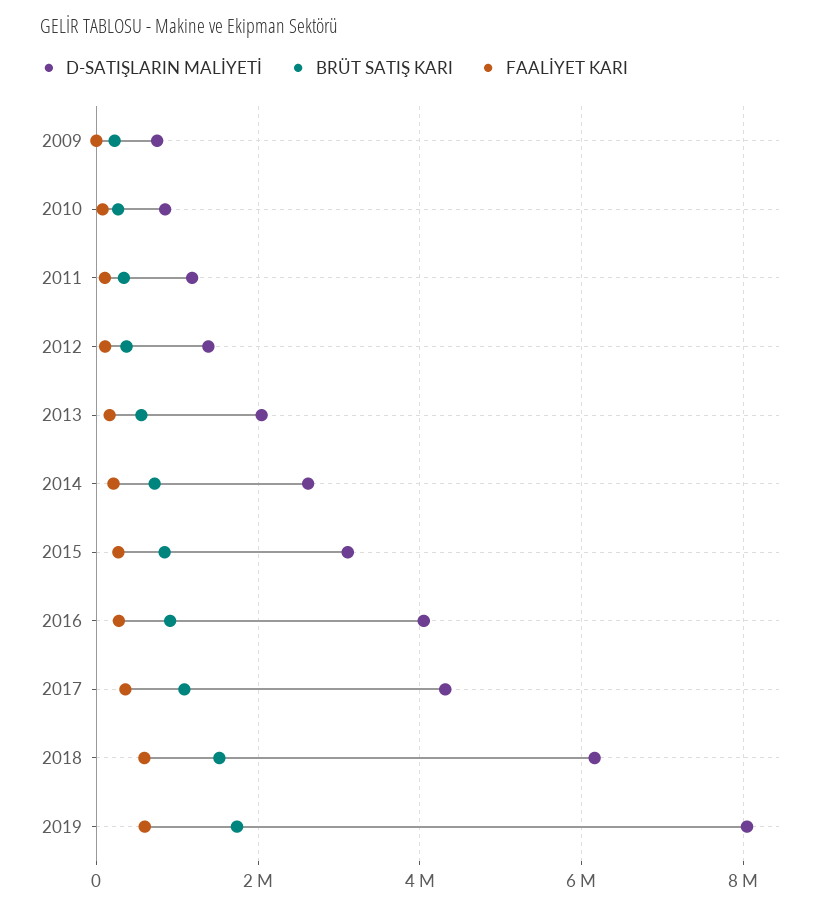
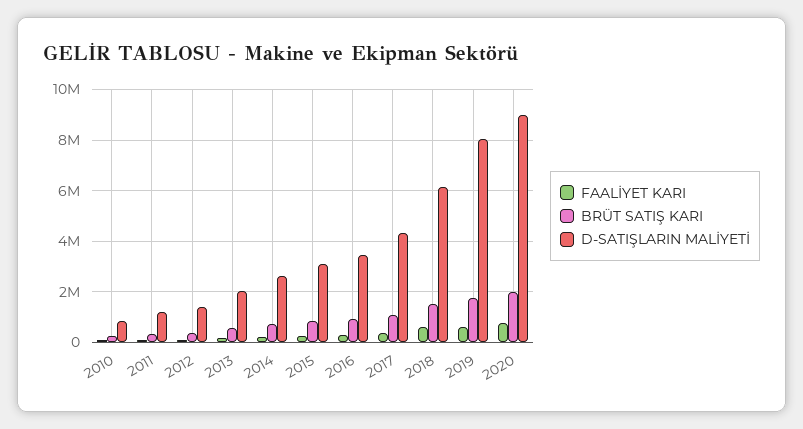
D-SATIŞLARIN MALİYETİ, 2009: 800000 -> none
BRÜT SATIŞ KARI, 2009: 200000 -> none
FAALİYET KARI, 2009: 0 -> none
D-SATIŞLARIN MALİYETİ, 2016: 4000000 -> 3500000
FAALİYET KARI, 2020: none -> 750000
BRÜT SATIŞ KARI, 2020: none -> 2000000
D-SATIŞLARIN MALİYETİ, 2020: none -> 9000000

